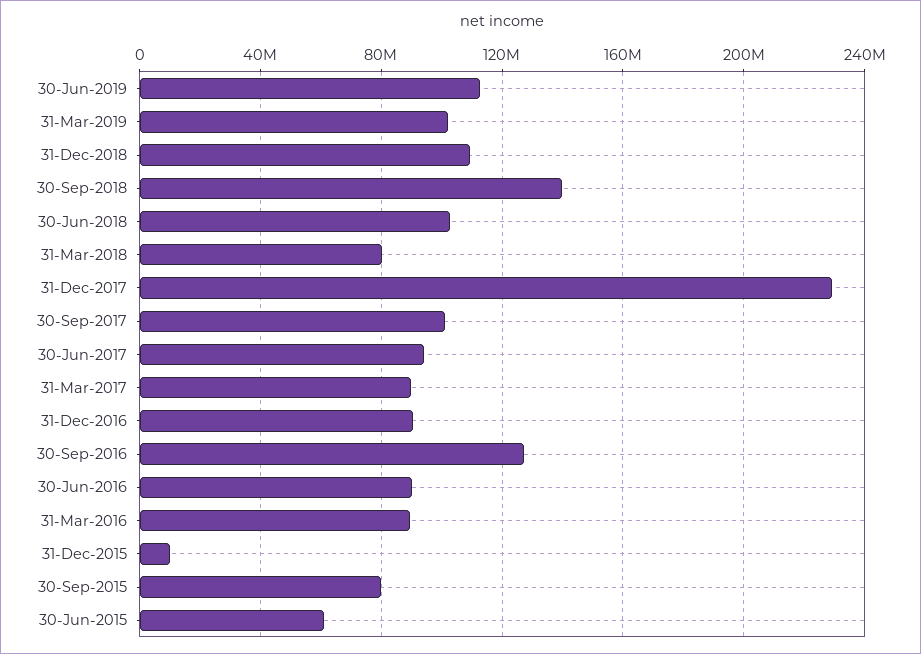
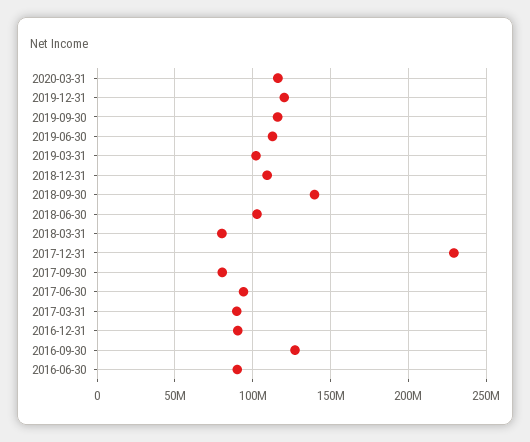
30-Sep-2017: 100000000 -> 80000000
31-Mar-2016: 90000000 -> none
31-Dec-2015: 10000000 -> none
30-Sep-2015: 80000000 -> none
30-Jun-2015: 60000000 -> none
2020-03-31: none -> 115000000
2019-12-31: none -> 120000000
2019-09-30: none -> 115000000

